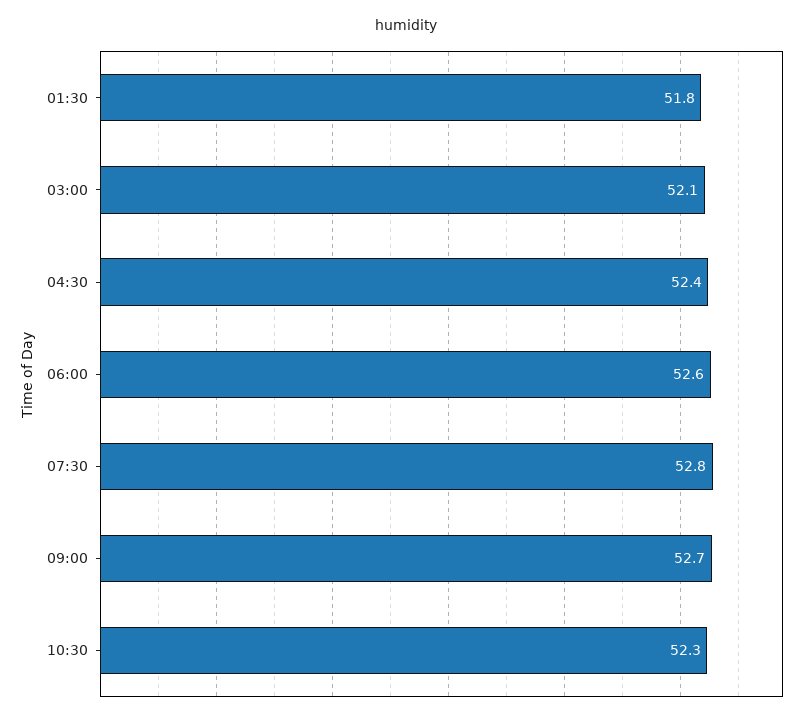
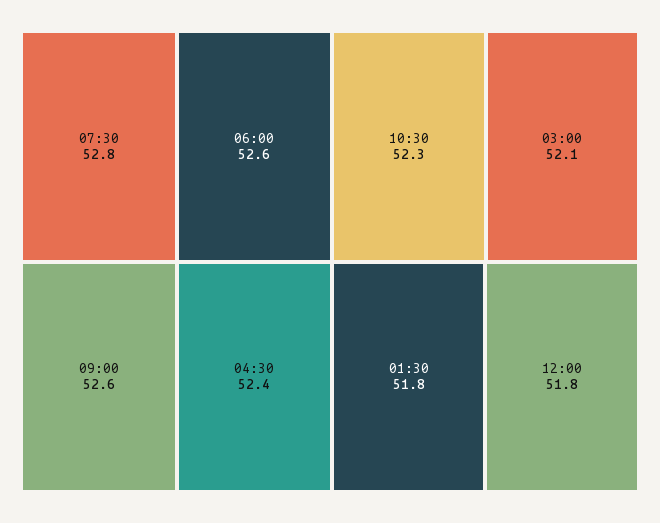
09:00: 52.7 -> 52.6
12:00: none -> 51.8

